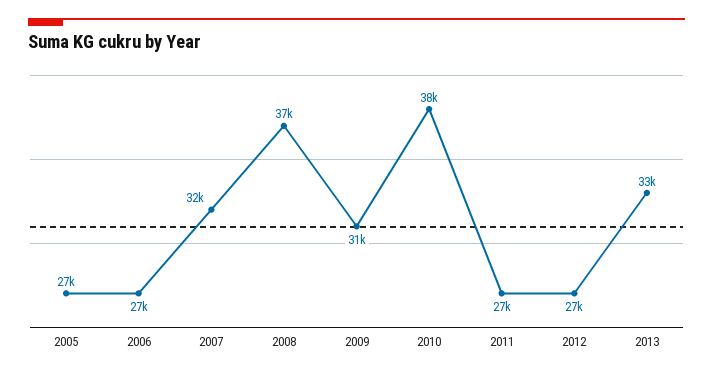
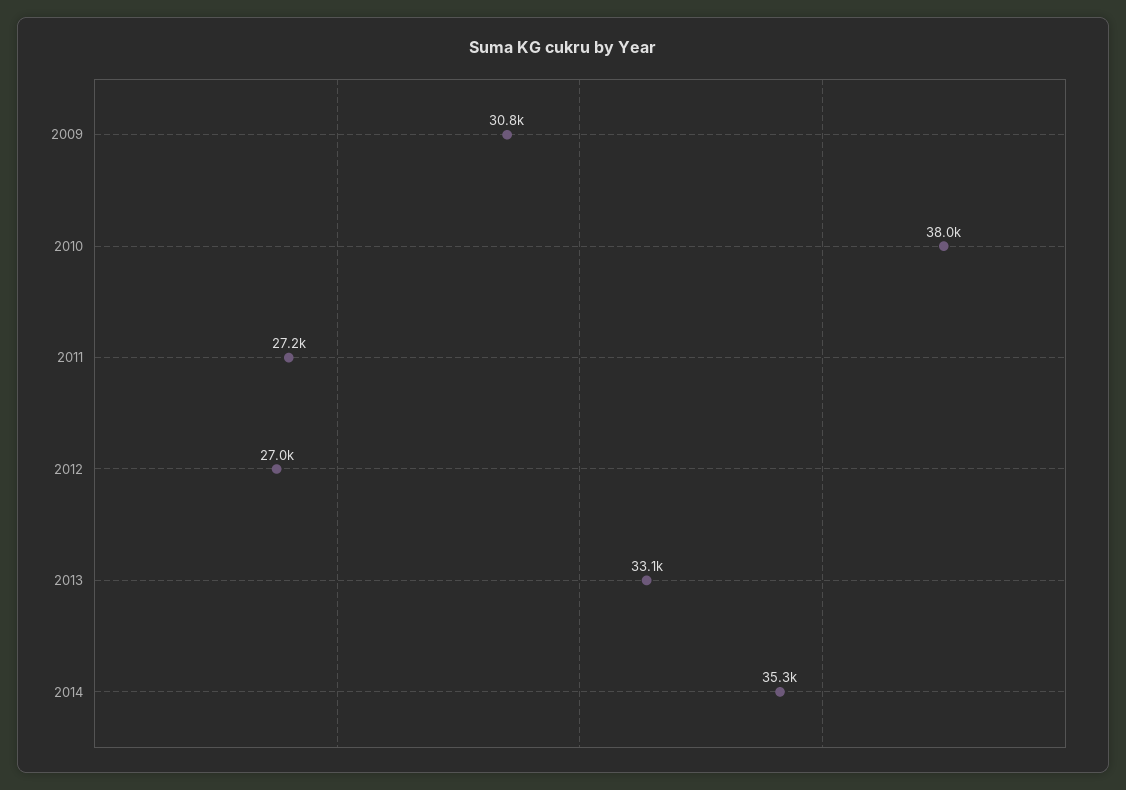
2005: 27000 -> none
2006: 27000 -> none
2007: 32000 -> none
2008: 37000 -> none
2014: none -> 35300

